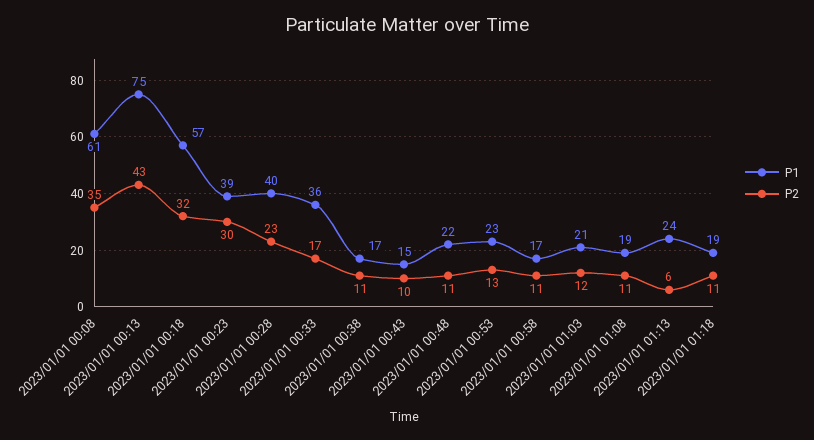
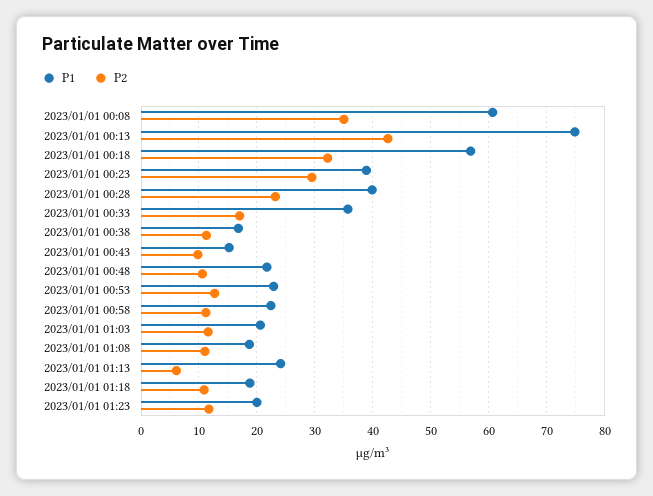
P1, 2023/01/01 00:58: 17 -> 22
P1, 2023/01/01 01:23: none -> 20
P2, 2023/01/01 01:23: none -> 12

